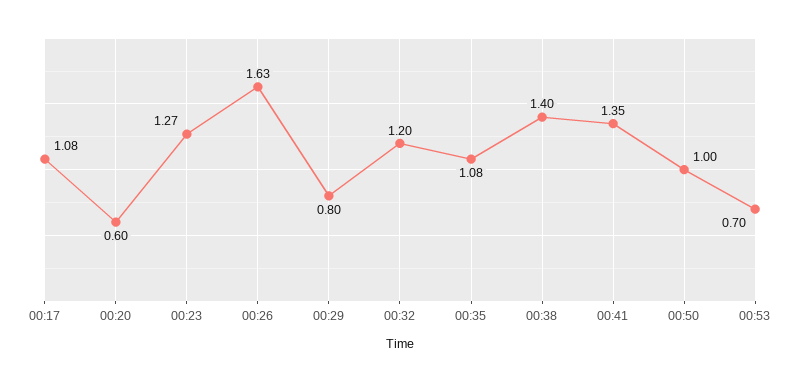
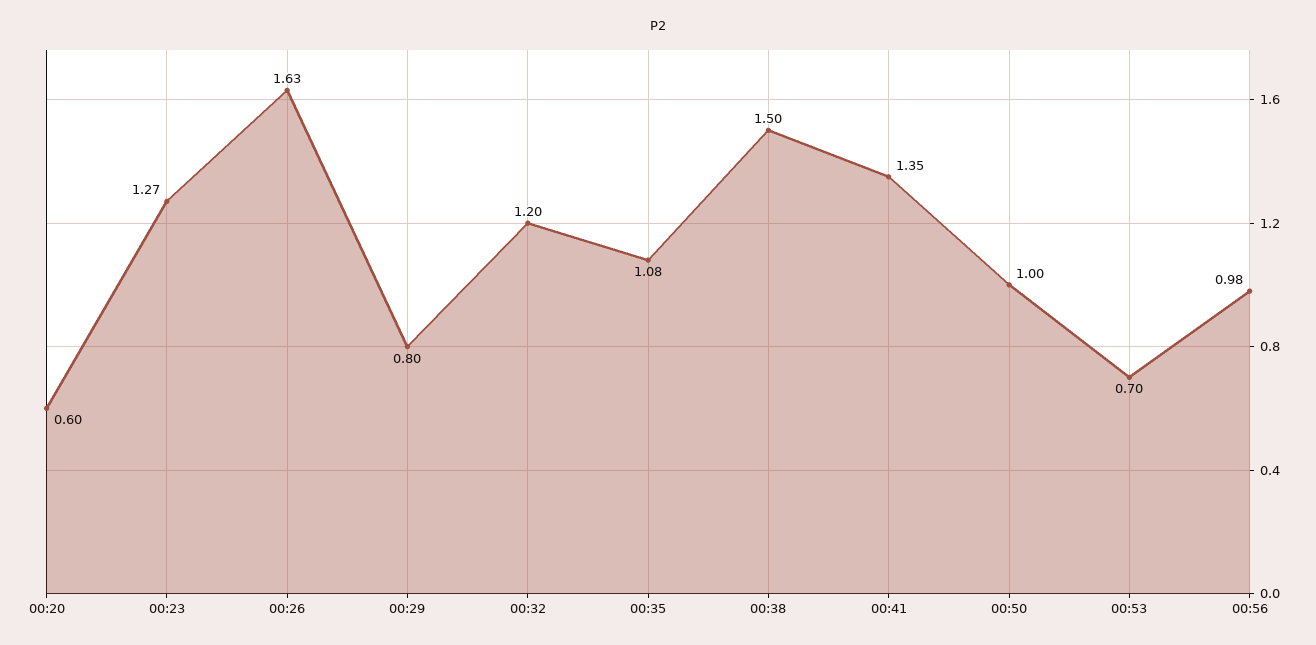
00:17: 1.08 -> none
00:38: 1.4 -> 1.5
00:56: none -> 0.98

